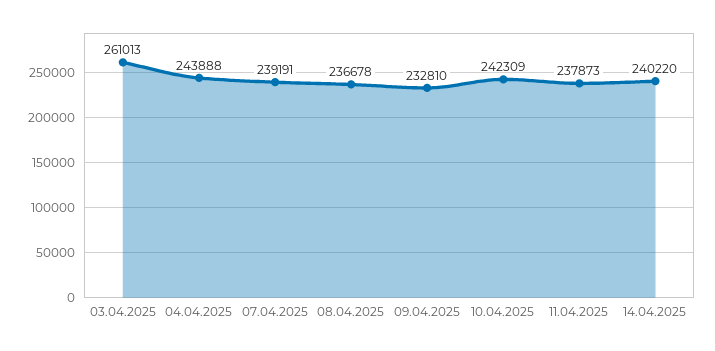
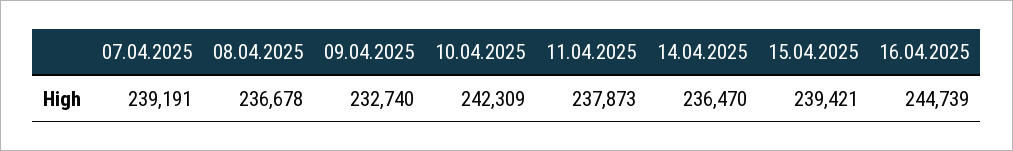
03.04.2025: 261013 -> none
04.04.2025: 243888 -> none
09.04.2025: 232810 -> 232740
14.04.2025: 240220 -> 236470
15.04.2025: none -> 239421
16.04.2025: none -> 244739

